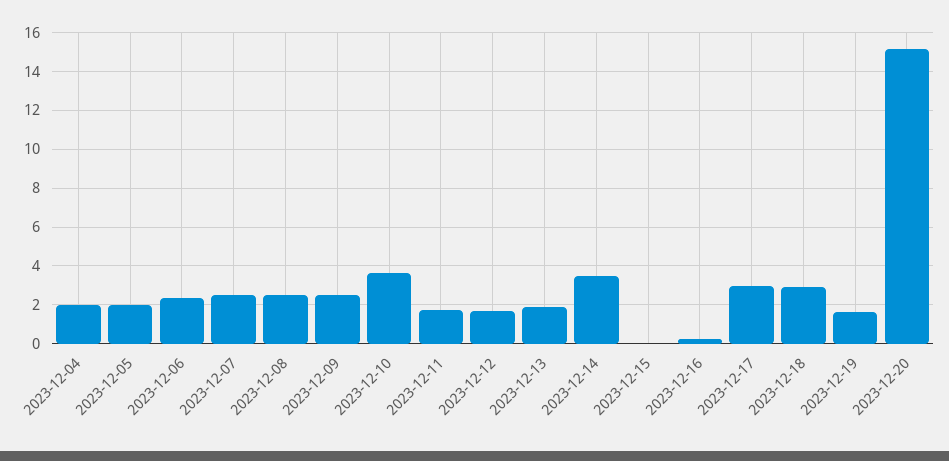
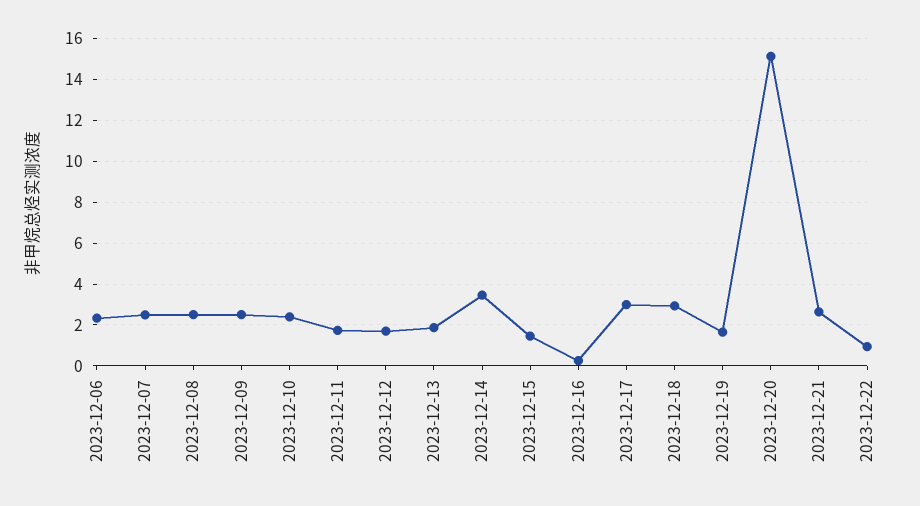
2023-12-04: 2 -> none
2023-12-05: 2 -> none
2023-12-10: 3.5 -> 2.5
2023-12-15: 0 -> 1.5
2023-12-21: none -> 2.5
2023-12-22: none -> 1

